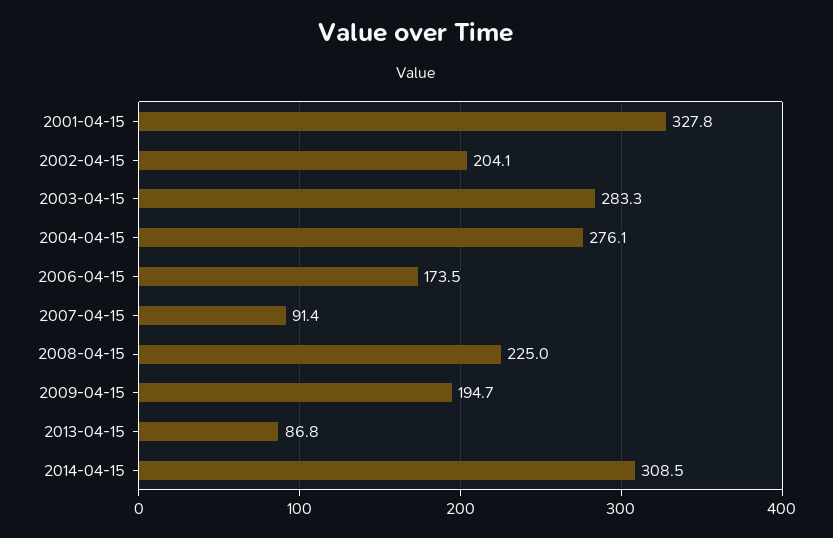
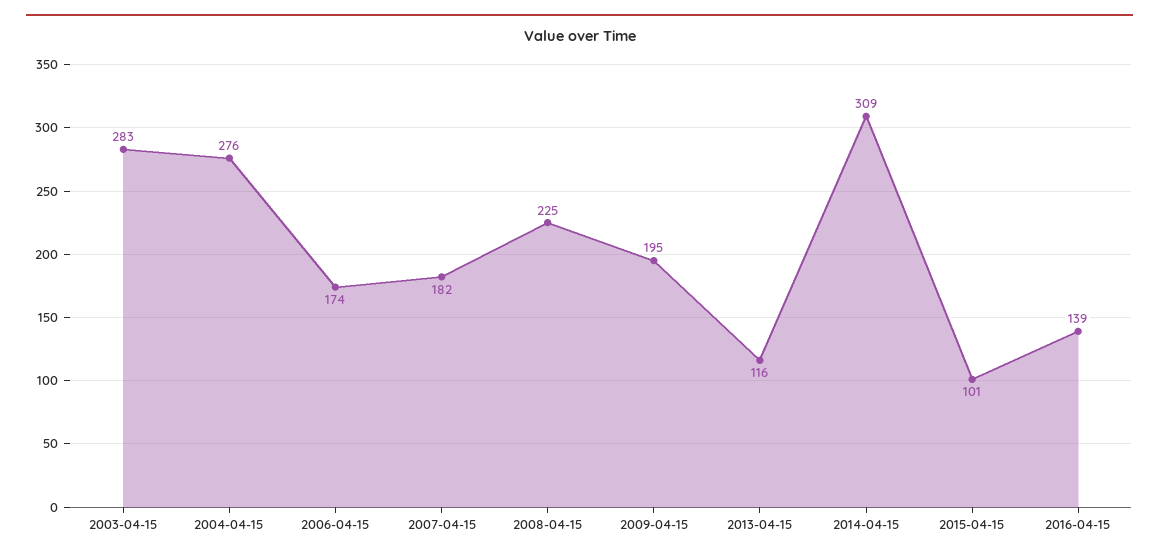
2001-04-15: 327.8 -> none
2002-04-15: 204.1 -> none
2007-04-15: 91.4 -> 182
2013-04-15: 86.8 -> 116
2015-04-15: none -> 101
2016-04-15: none -> 139

